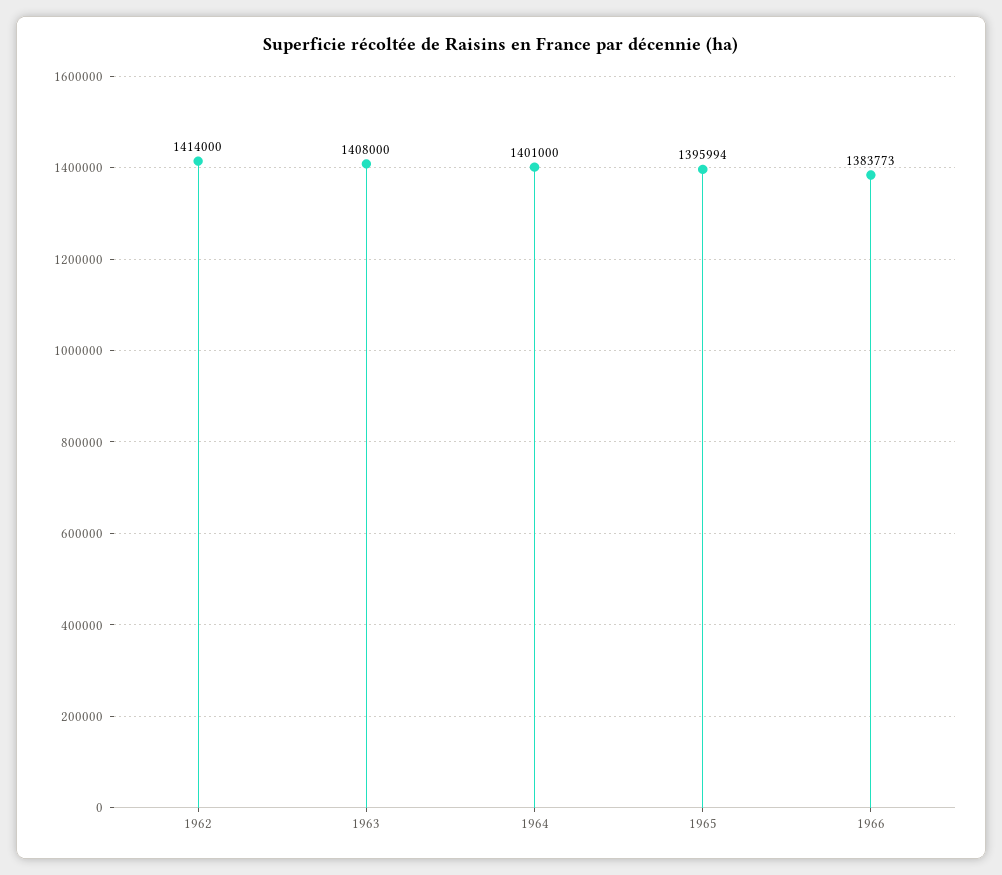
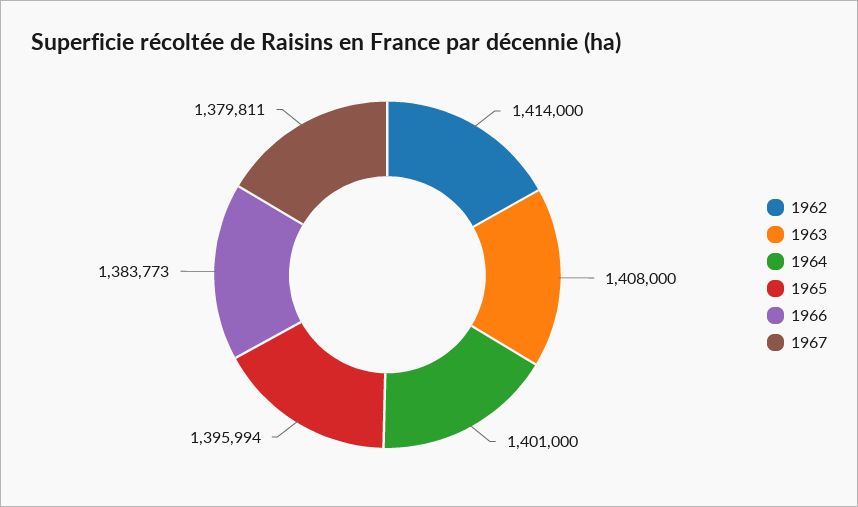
1967: none -> 1379811

